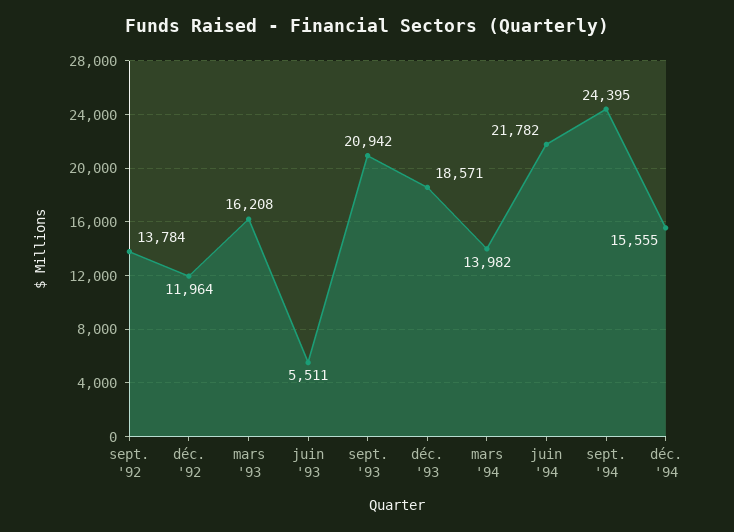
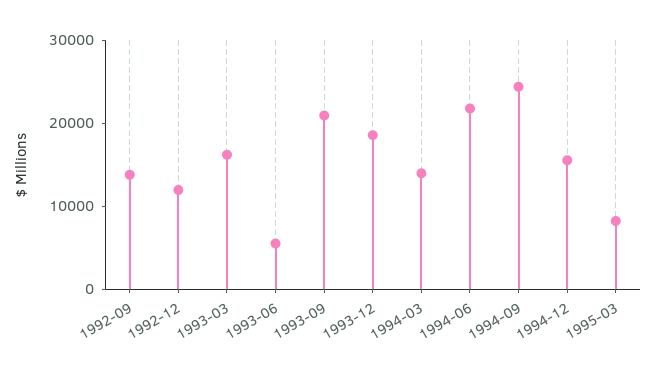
1995-03: none -> 8000

